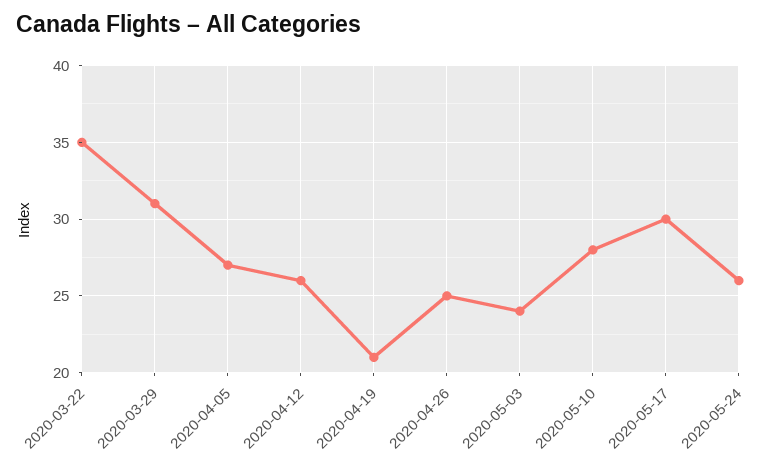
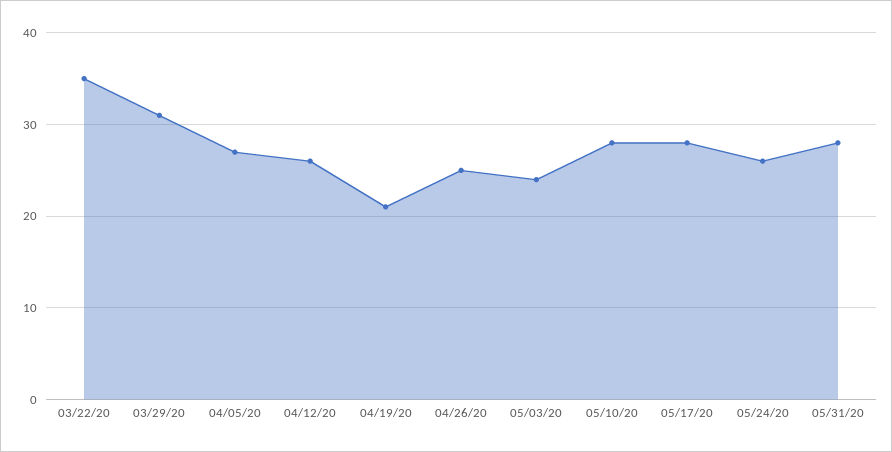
2020-05-17: 30 -> 28
05/31/20: none -> 28

